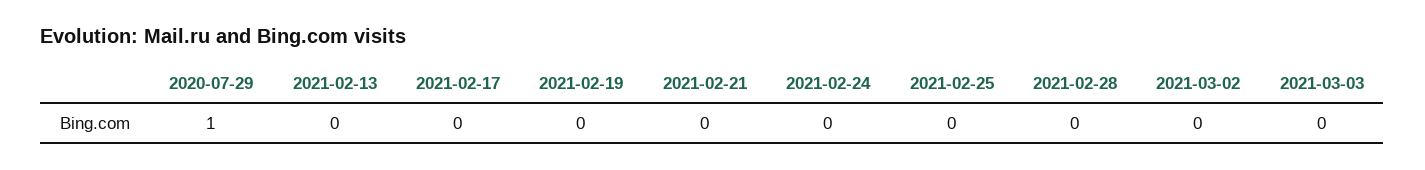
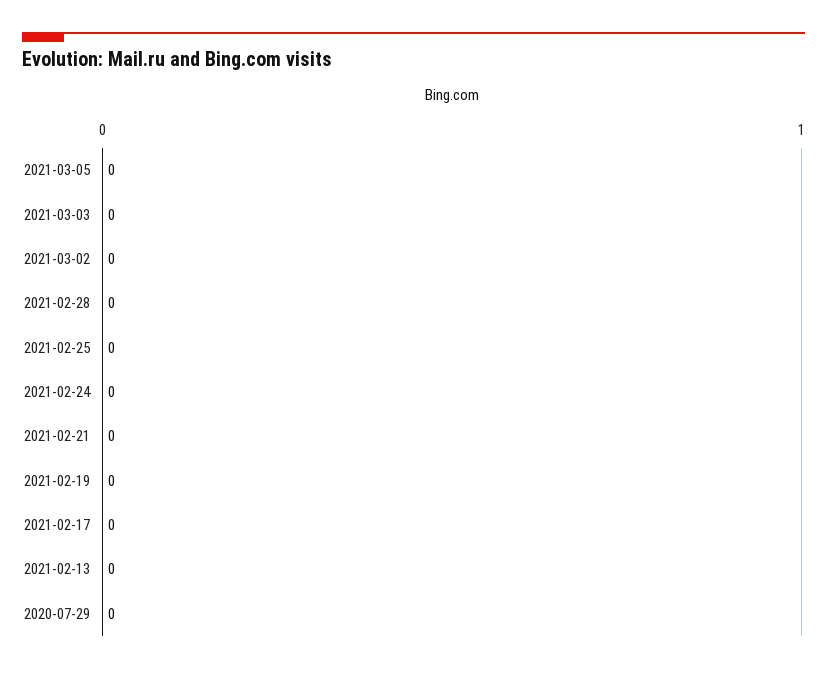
2020-07-29: 1 -> 0
2021-03-05: none -> 0

